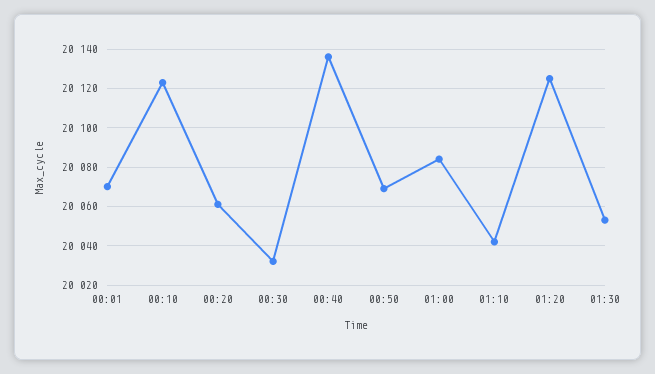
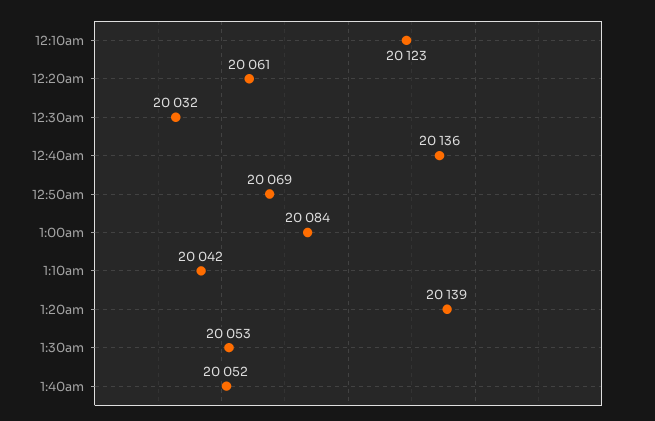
00:01: 20070 -> none
01:20: 20125 -> 20139
1:40am: none -> 20052

